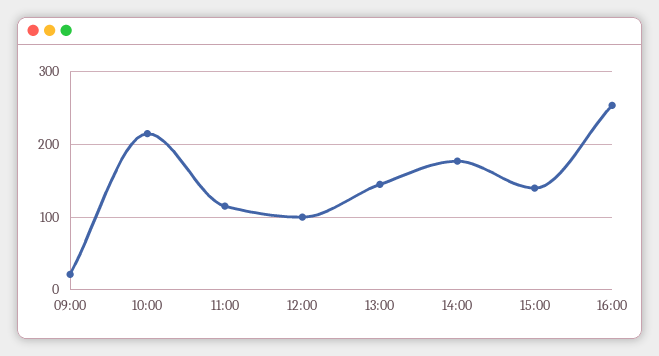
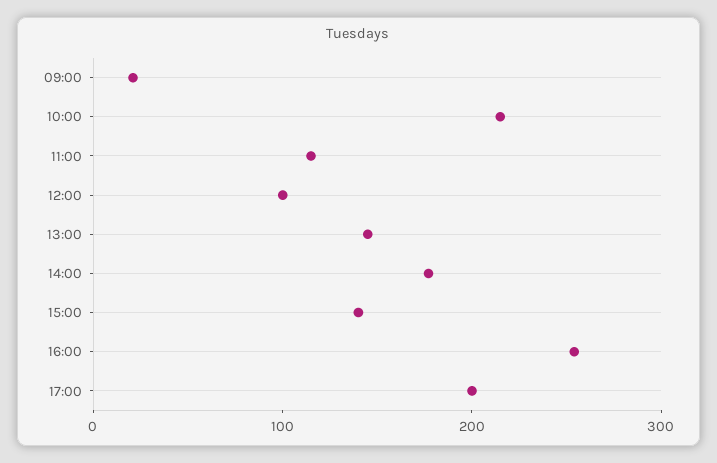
17:00: none -> 200

